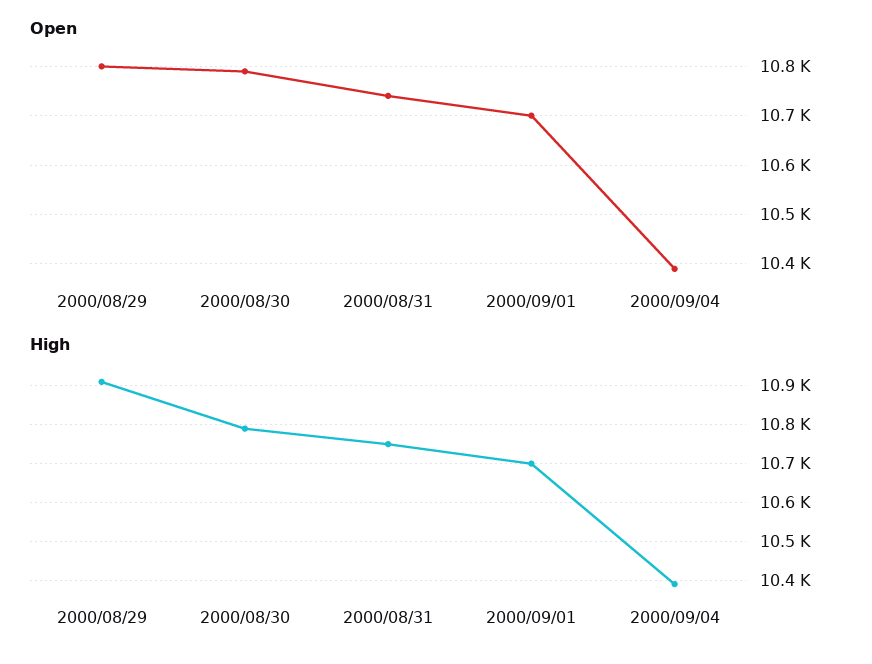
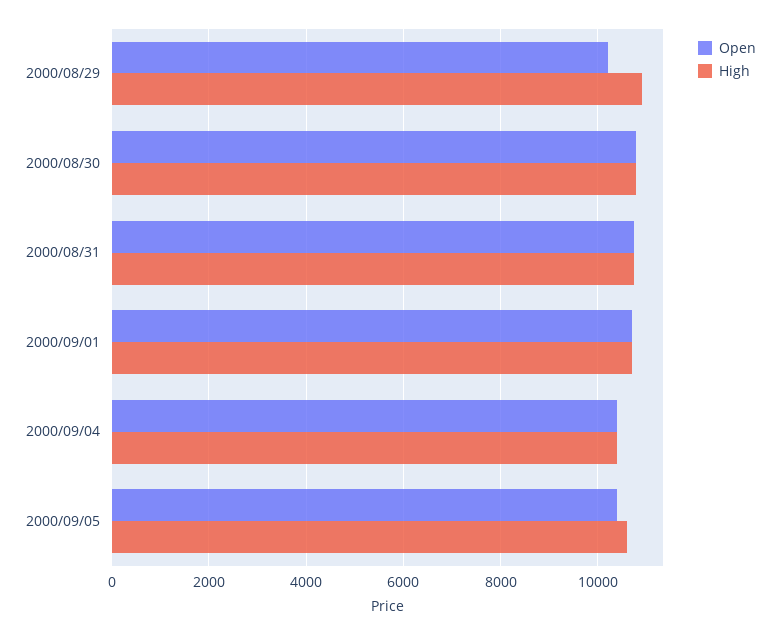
Open, 2000/08/29: 10800 -> 10200
Open, 2000/09/05: none -> 10400
High, 2000/09/05: none -> 10600

